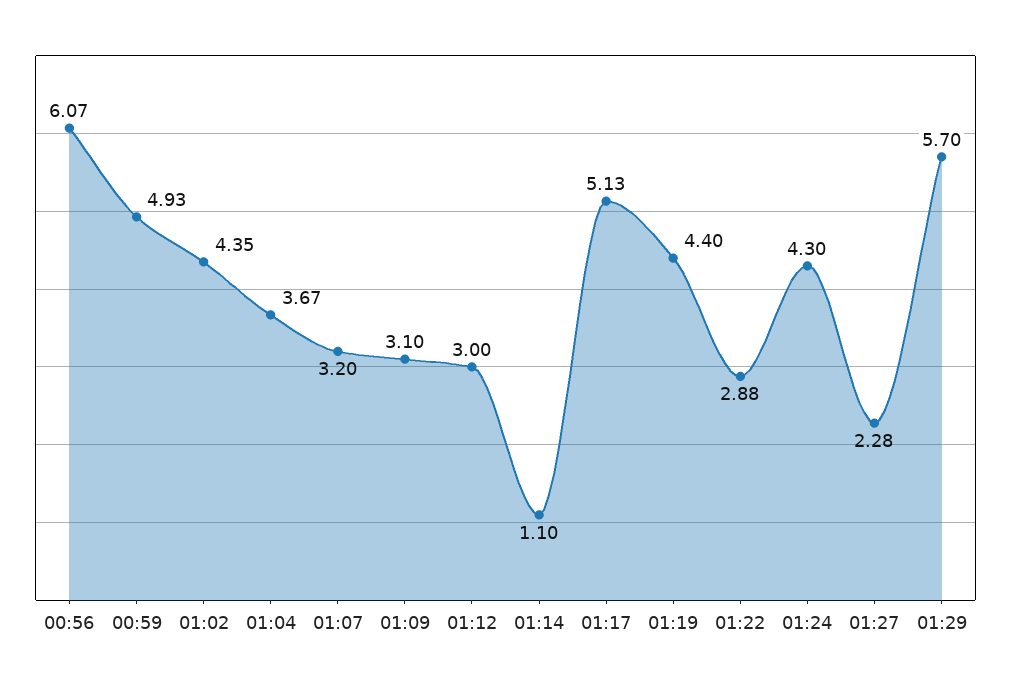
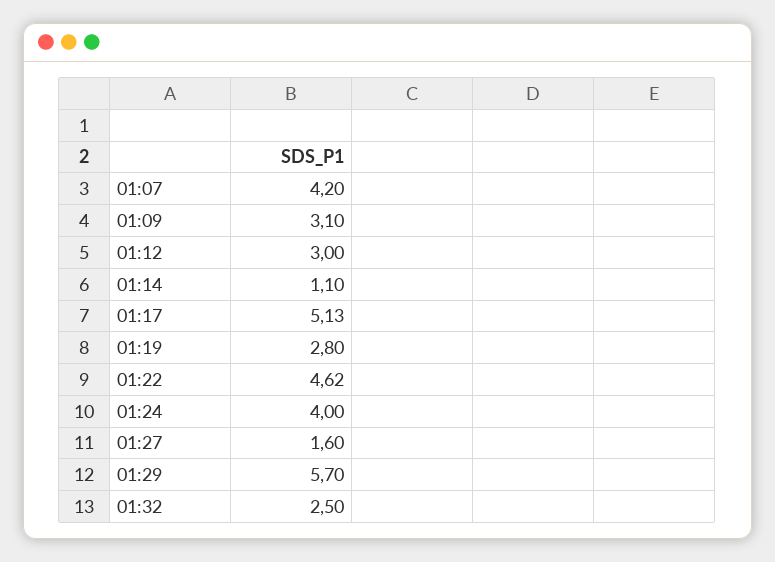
00:56: 6.07 -> none
00:59: 4.93 -> none
01:02: 4.35 -> none
01:04: 3.67 -> none
01:07: 3.2 -> 4.2
01:19: 4.4 -> 2.8
01:22: 2.88 -> 4.62
01:24: 4.3 -> 4
01:27: 2.28 -> 1.6
01:32: none -> 2.5

